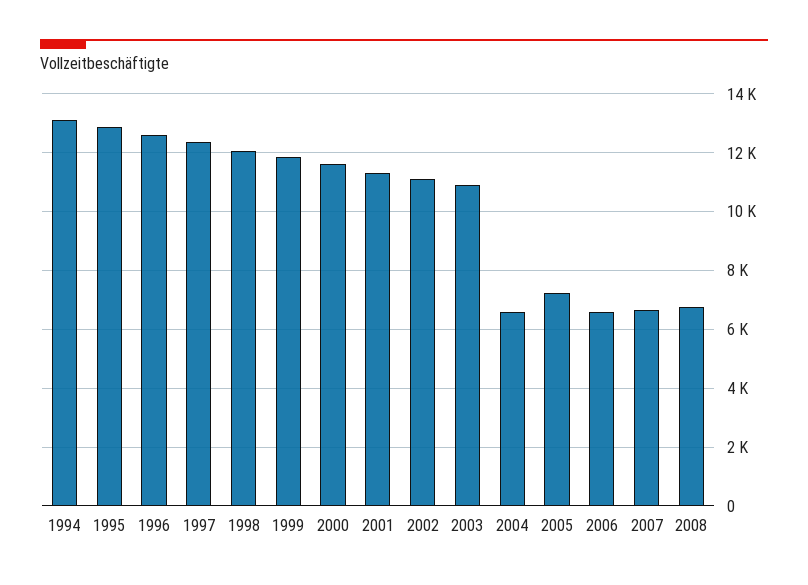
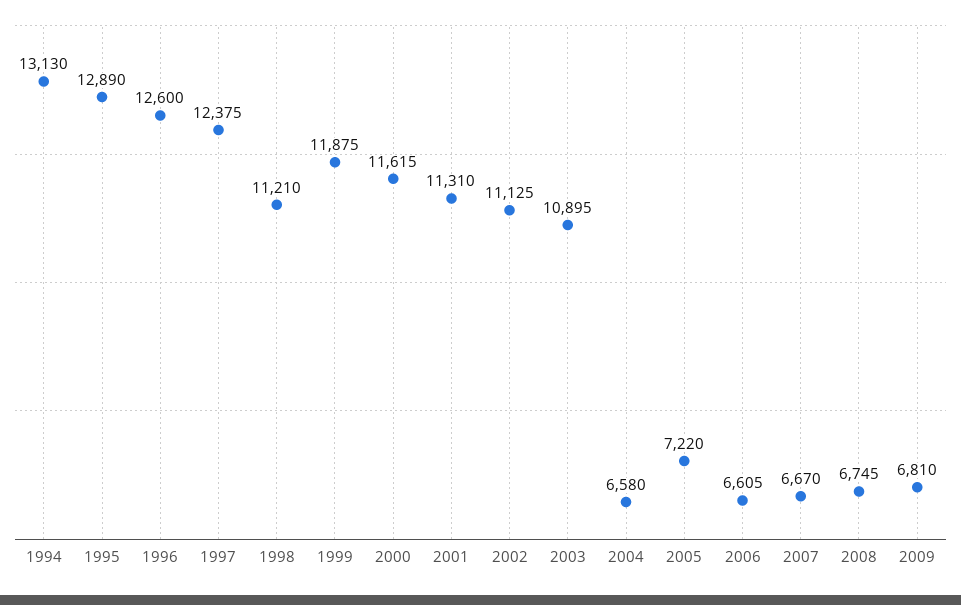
1998: 12000 -> 11210
2009: none -> 6810

